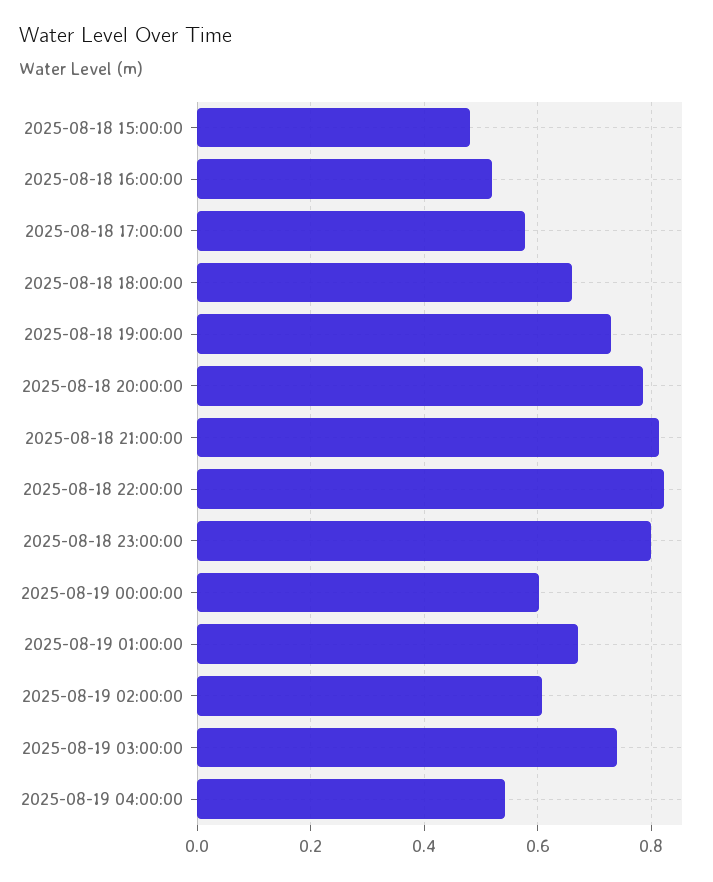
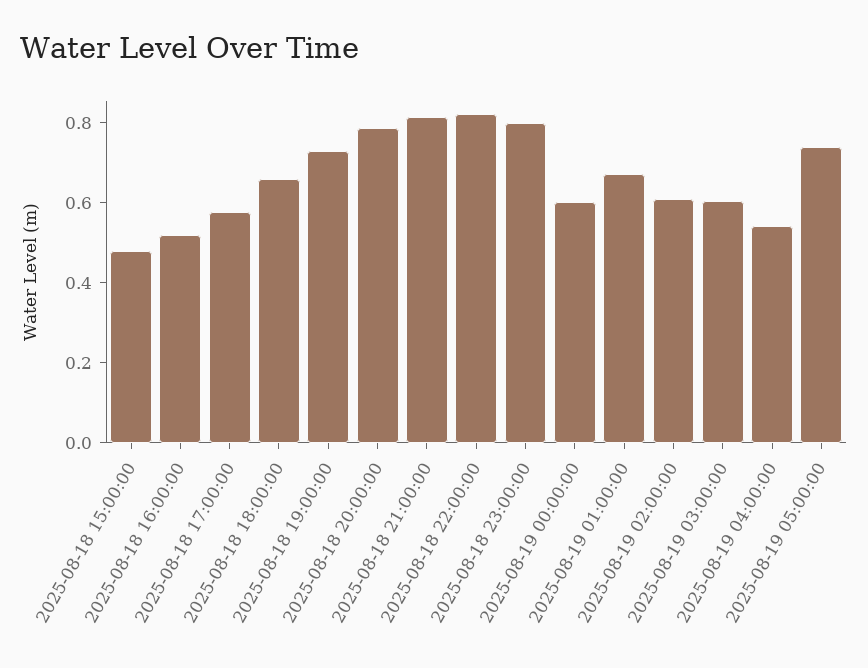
2025-08-19 03:00:00: 0.74 -> 0.6
2025-08-19 05:00:00: none -> 0.75

